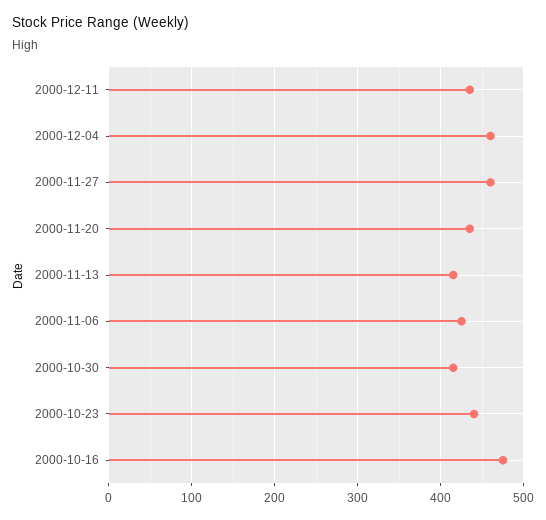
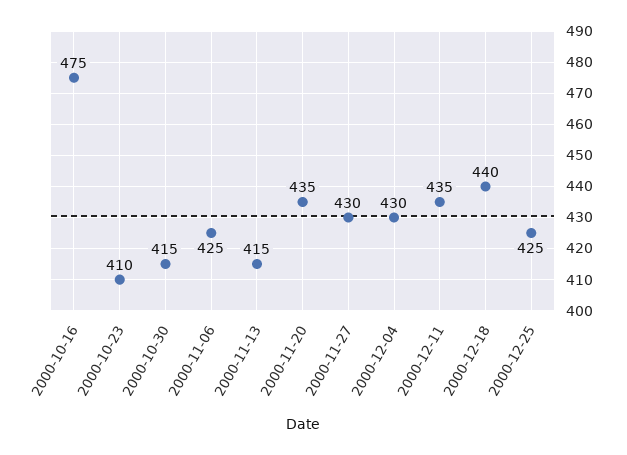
2000-12-04: 460 -> 430
2000-11-27: 460 -> 430
2000-10-23: 440 -> 410
2000-12-18: none -> 440
2000-12-25: none -> 425

